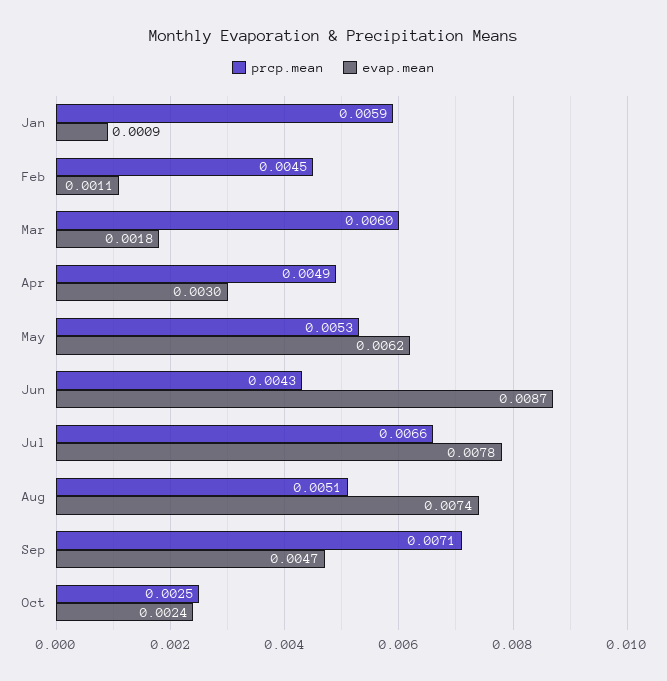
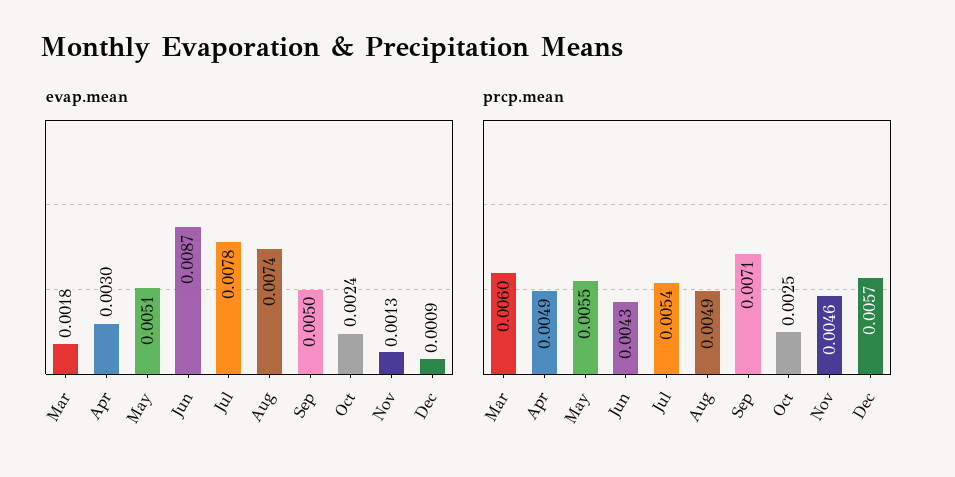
prcp.mean, Jan: 0.0059 -> none
evap.mean, Jan: 0.0009 -> none
prcp.mean, Feb: 0.0045 -> none
evap.mean, Feb: 0.0011 -> none
prcp.mean, May: 0.0053 -> 0.0055
evap.mean, May: 0.0062 -> 0.0051
prcp.mean, Jul: 0.0066 -> 0.0054
prcp.mean, Aug: 0.0051 -> 0.0049
evap.mean, Sep: 0.0047 -> 0.005
evap.mean, Nov: none -> 0.0013
evap.mean, Dec: none -> 0.0009
prcp.mean, Nov: none -> 0.0046
prcp.mean, Dec: none -> 0.0057

